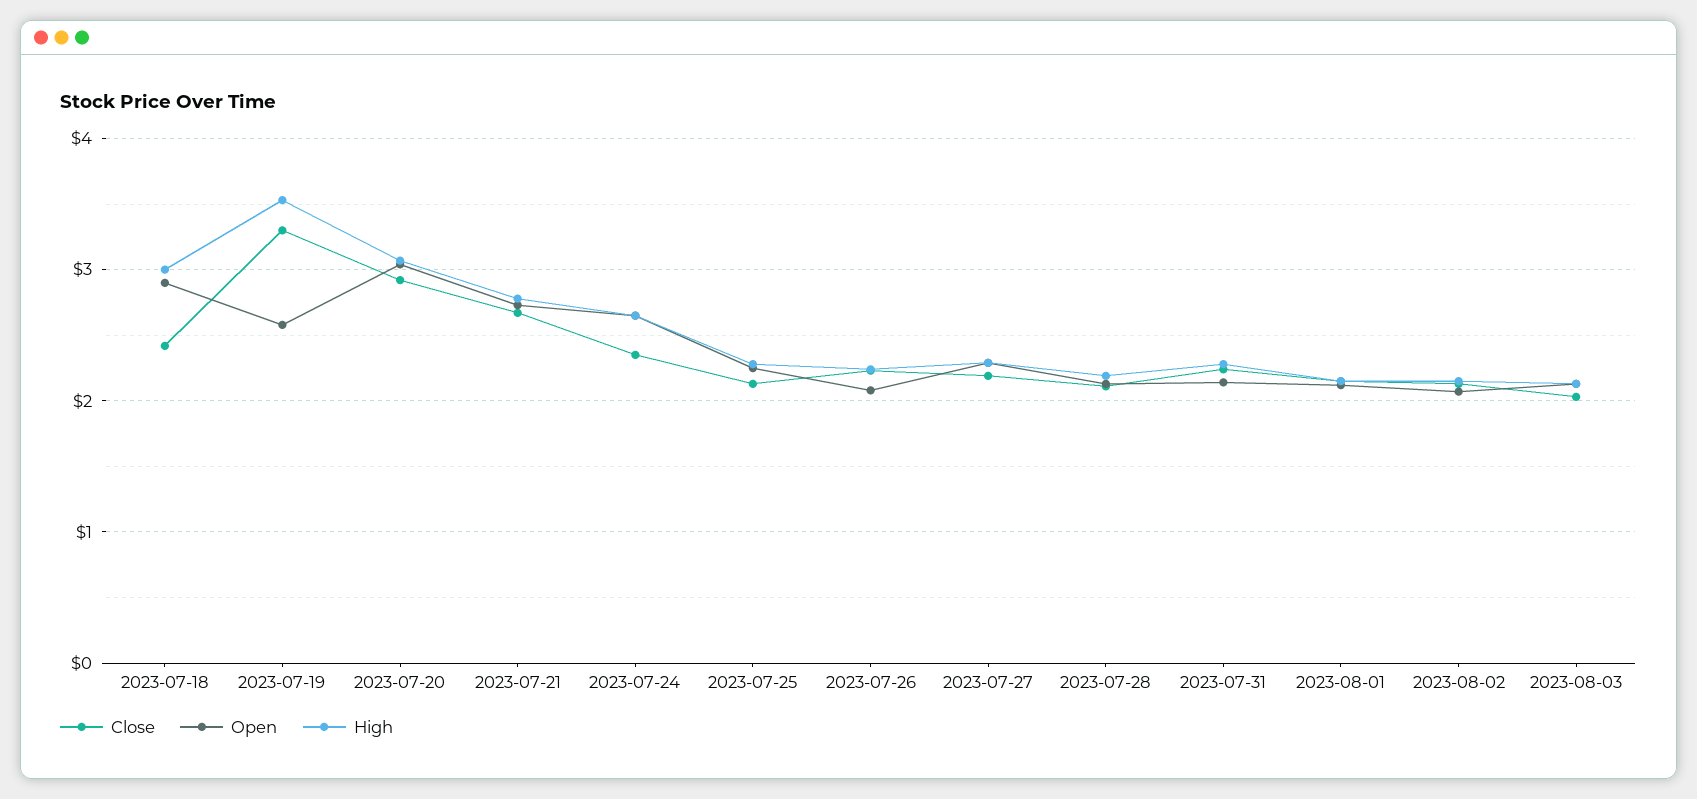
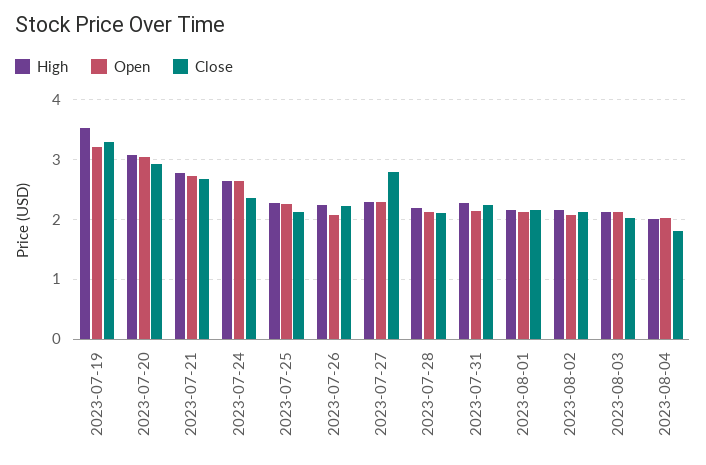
Close, 2023-07-18: 2.4 -> none
Open, 2023-07-18: 2.9 -> none
High, 2023-07-18: 3 -> none
Open, 2023-07-19: 2.6 -> 3.2
Close, 2023-07-27: 2.2 -> 2.8
High, 2023-08-04: none -> 2
Open, 2023-08-04: none -> 2
Close, 2023-08-04: none -> 1.8

